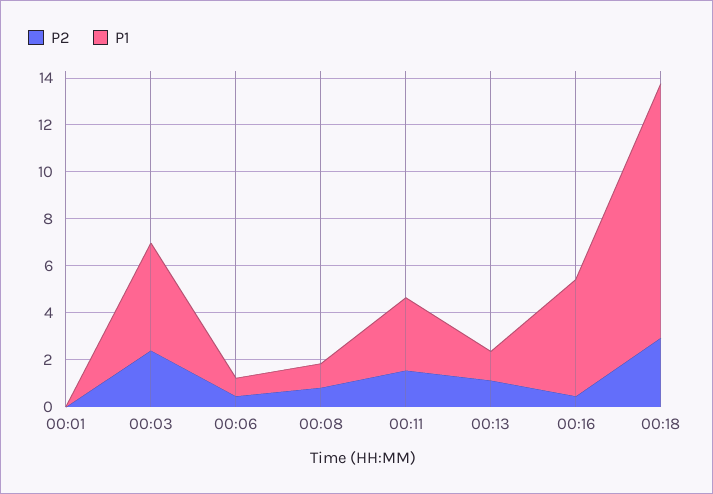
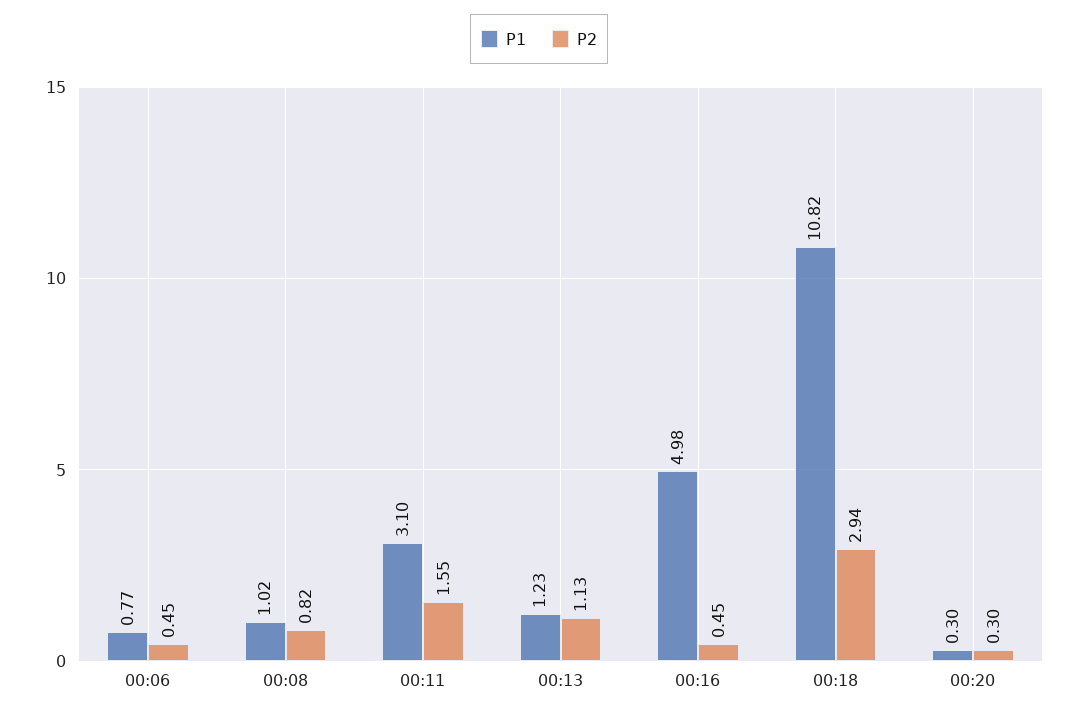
P2, 00:01: 0 -> none
P1, 00:01: 0 -> none
P2, 00:03: 2.5 -> none
P1, 00:03: 4.5 -> none
P1, 00:20: none -> 0.3
P2, 00:20: none -> 0.3

